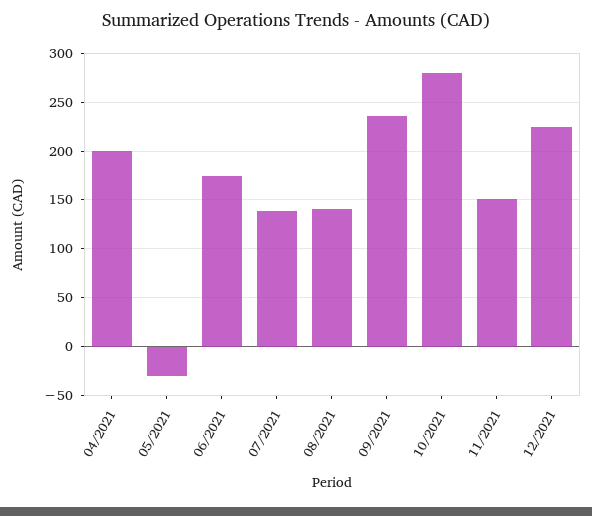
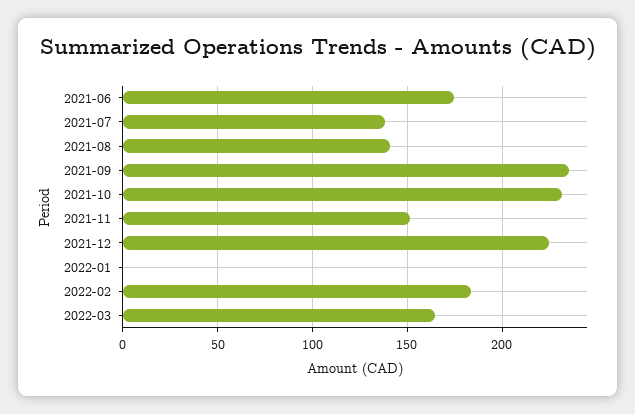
04/2021: 200 -> none
05/2021: -30 -> none
10/2021: 280 -> 230
2022-01: none -> 0
2022-02: none -> 185
2022-03: none -> 165

